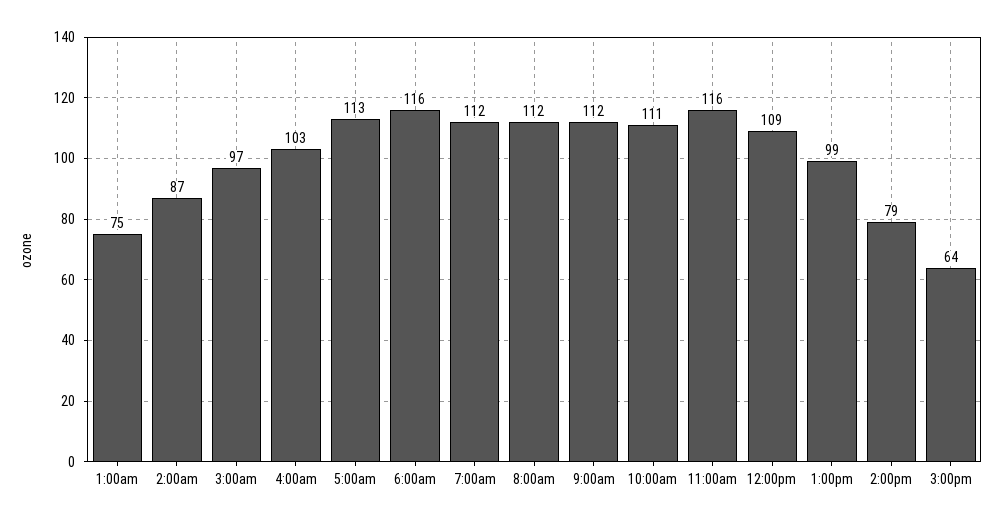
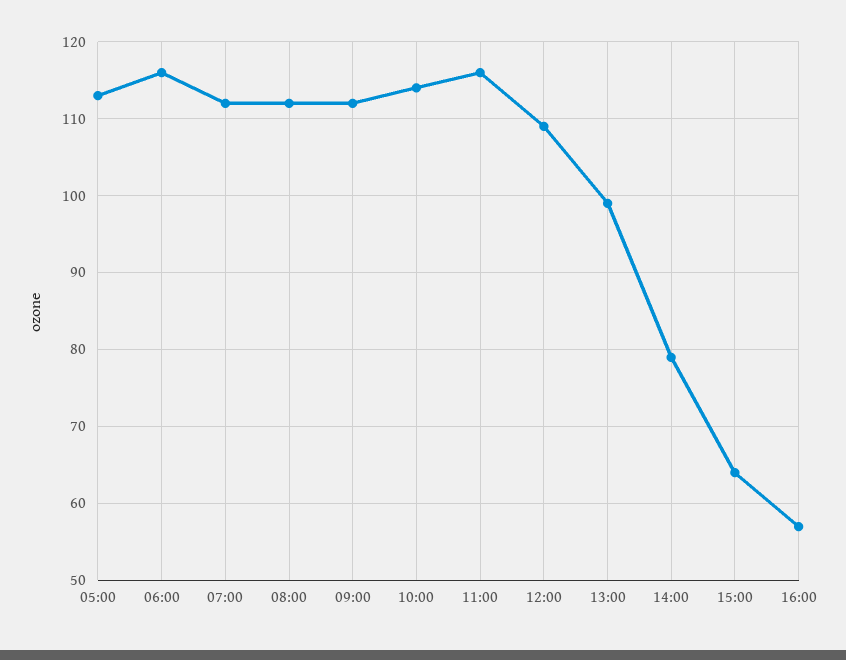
1:00am: 75 -> none
2:00am: 87 -> none
3:00am: 97 -> none
4:00am: 103 -> none
10:00am: 111 -> 114
16:00: none -> 57

